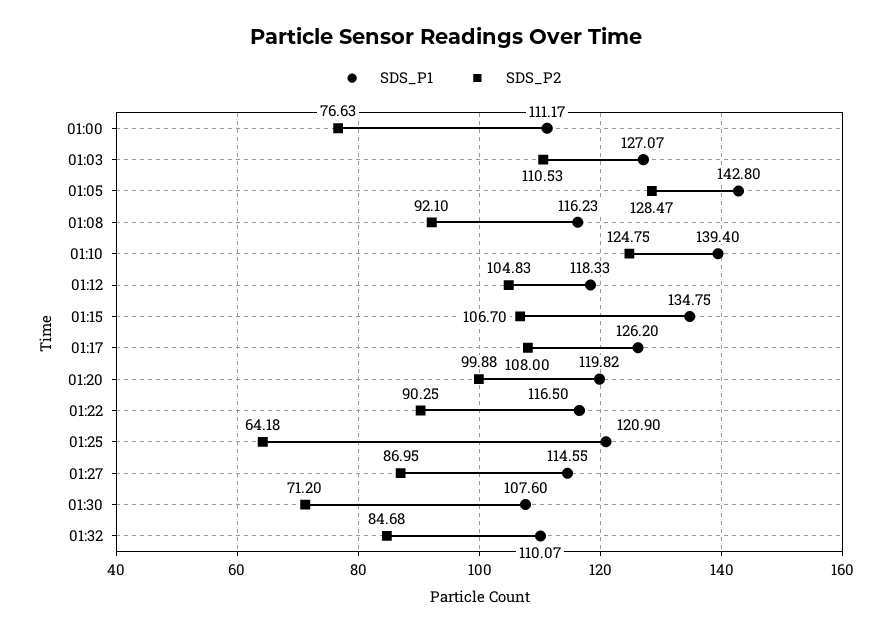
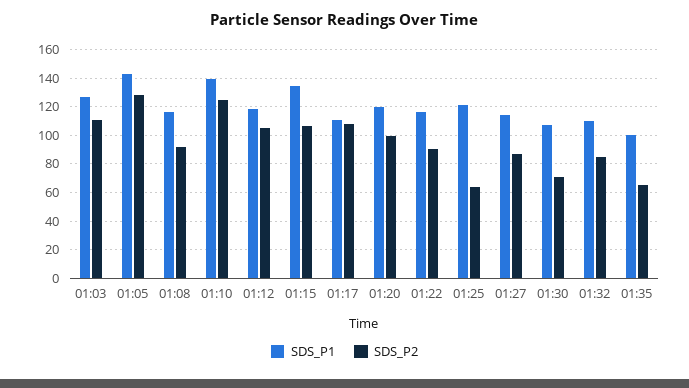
SDS_P1, 01:00: 111.17 -> none
SDS_P2, 01:00: 76.63 -> none
SDS_P1, 01:17: 126.2 -> 110
SDS_P1, 01:35: none -> 100
SDS_P2, 01:35: none -> 65

